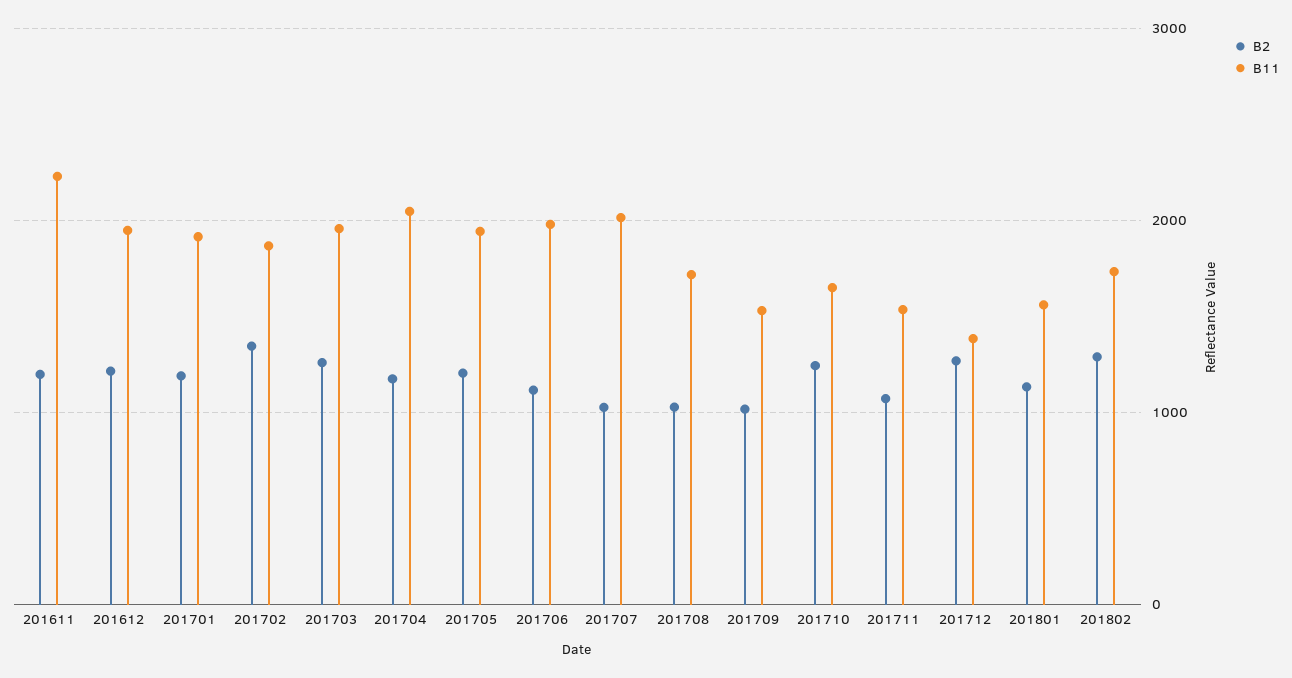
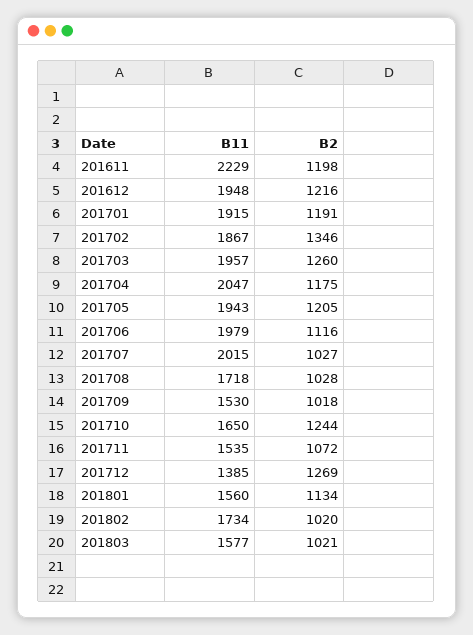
B2, 201802: 1300 -> 1020
B11, 201803: none -> 1577
B2, 201803: none -> 1021

